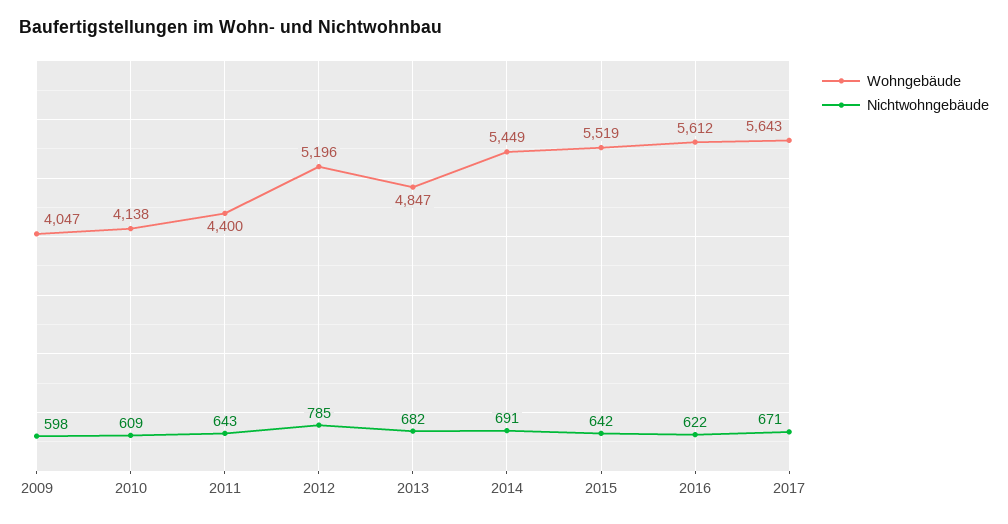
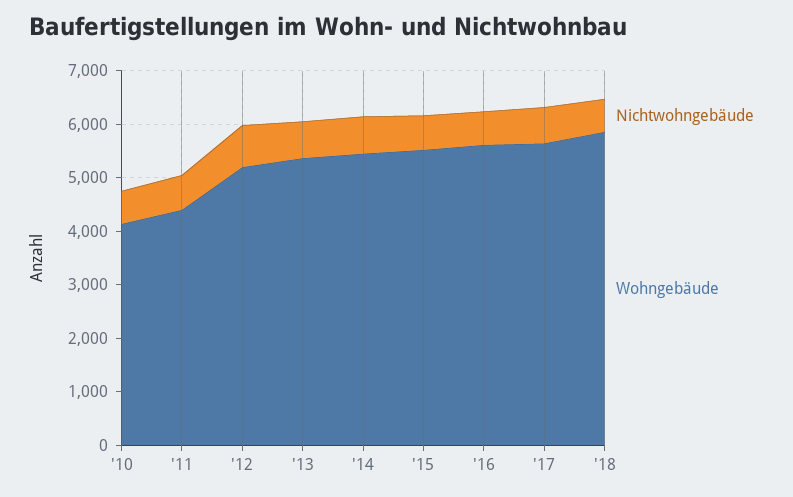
Wohngebäude, 2009: 4047 -> none
Nichtwohngebäude, 2009: 598 -> none
Wohngebäude, 2013: 4847 -> 5400
Nichtwohngebäude, '18: none -> 600
Wohngebäude, '18: none -> 5800

